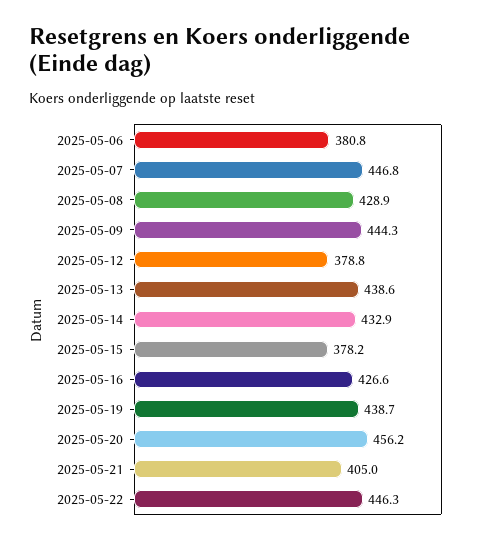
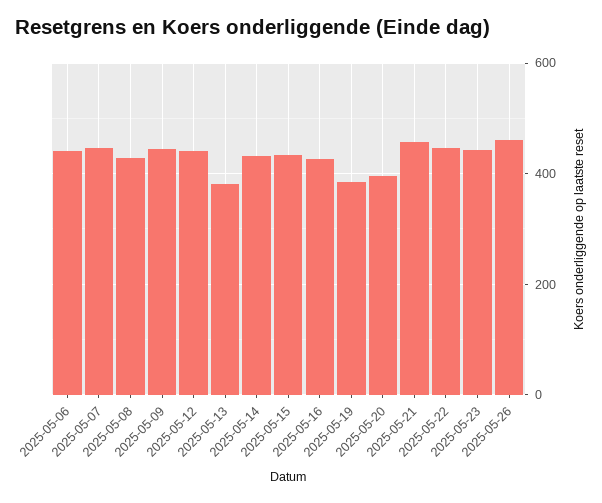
2025-05-06: 380.8 -> 440
2025-05-12: 378.8 -> 440
2025-05-13: 438.6 -> 380
2025-05-15: 378.2 -> 440
2025-05-19: 438.7 -> 380
2025-05-20: 456.2 -> 400
2025-05-21: 405 -> 460
2025-05-23: none -> 440
2025-05-26: none -> 460

